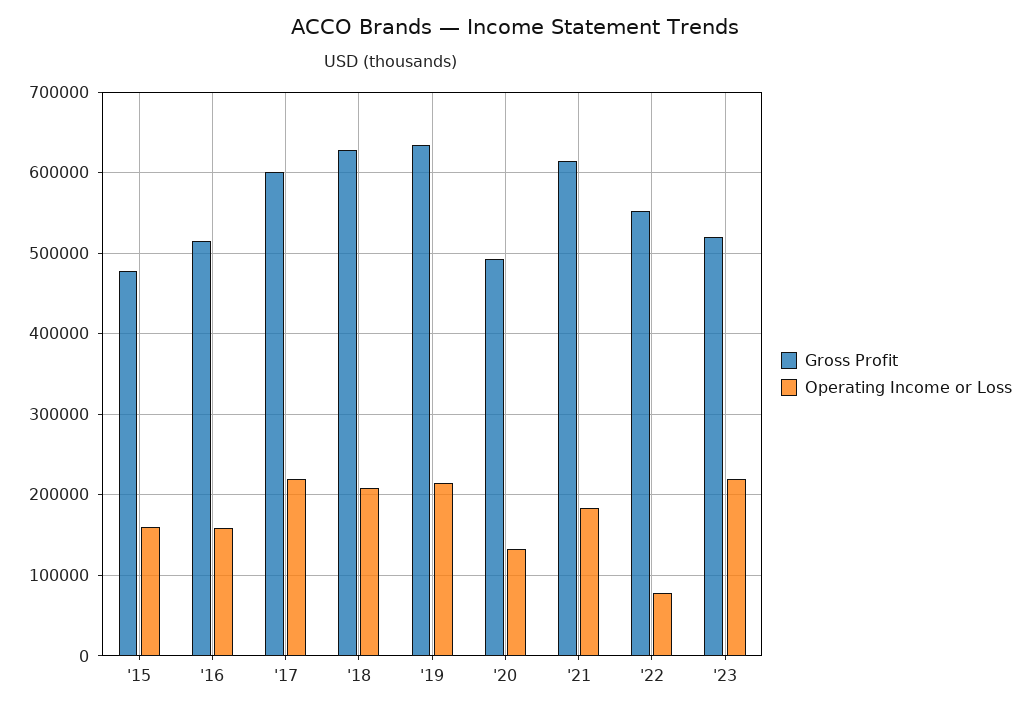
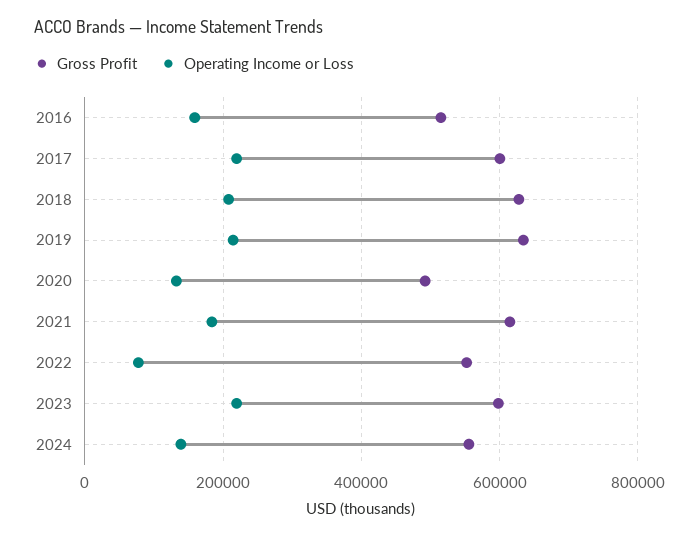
Gross Profit, '15: 480000 -> none
Operating Income or Loss, '15: 160000 -> none
Gross Profit, '23: 520000 -> 600000
Gross Profit, 2024: none -> 560000
Operating Income or Loss, 2024: none -> 140000

